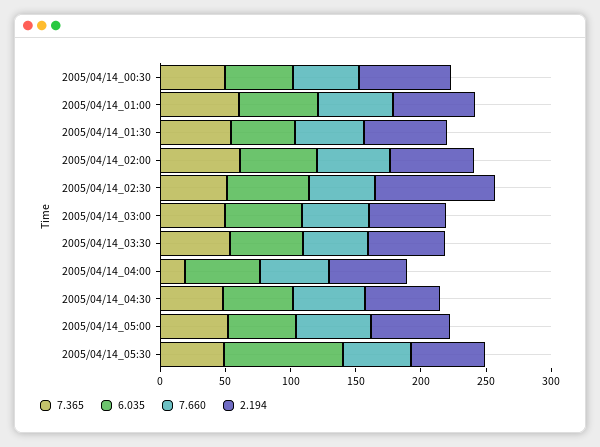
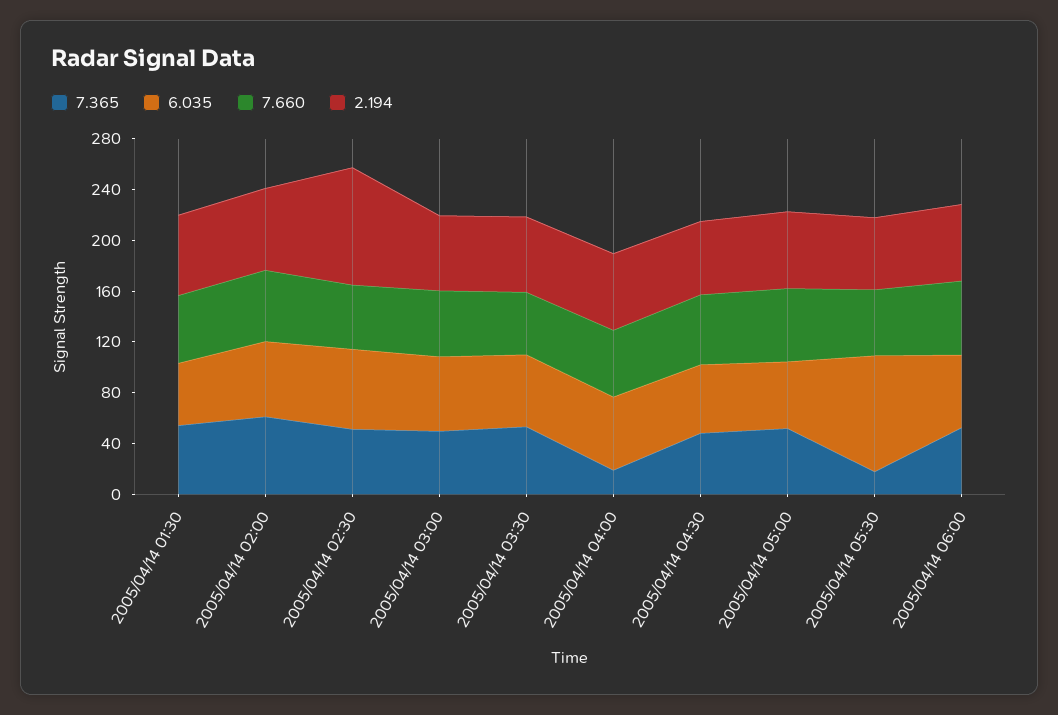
7.365, 2005/04/14_00:30: 50 -> none
6.035, 2005/04/14_00:30: 50 -> none
7.660, 2005/04/14_00:30: 50 -> none
2.194, 2005/04/14_00:30: 70 -> none
7.365, 2005/04/14_01:00: 60 -> none
6.035, 2005/04/14_01:00: 60 -> none
7.660, 2005/04/14_01:00: 60 -> none
2.194, 2005/04/14_01:00: 60 -> none
7.365, 2005/04/14_05:30: 50 -> 20
7.365, 2005/04/14 06:00: none -> 50
6.035, 2005/04/14 06:00: none -> 60
7.660, 2005/04/14 06:00: none -> 60
2.194, 2005/04/14 06:00: none -> 60

